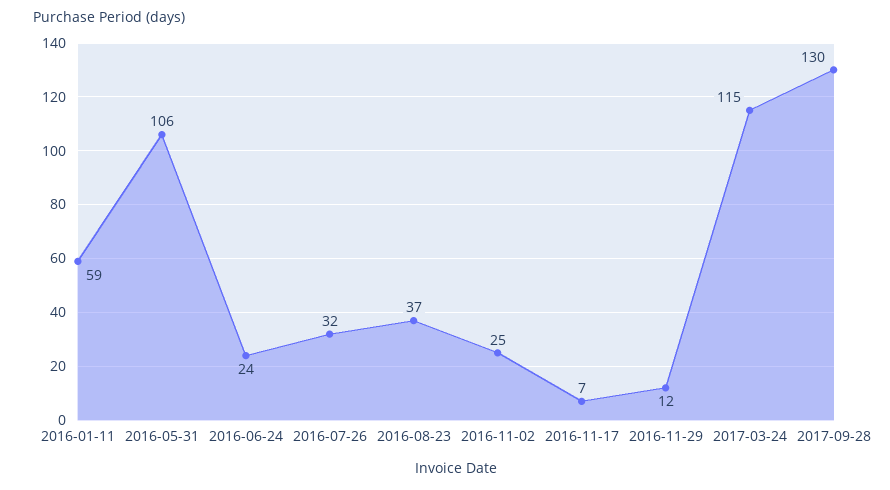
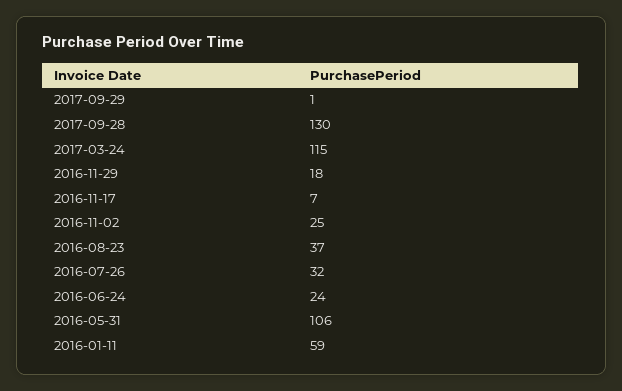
2016-11-29: 12 -> 18
2017-09-29: none -> 1

